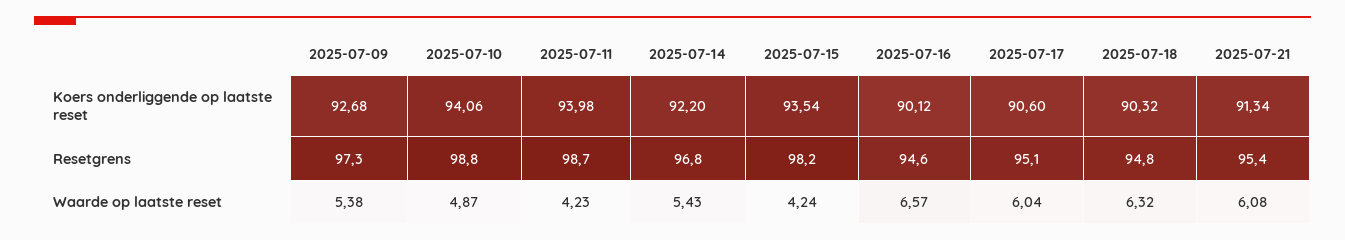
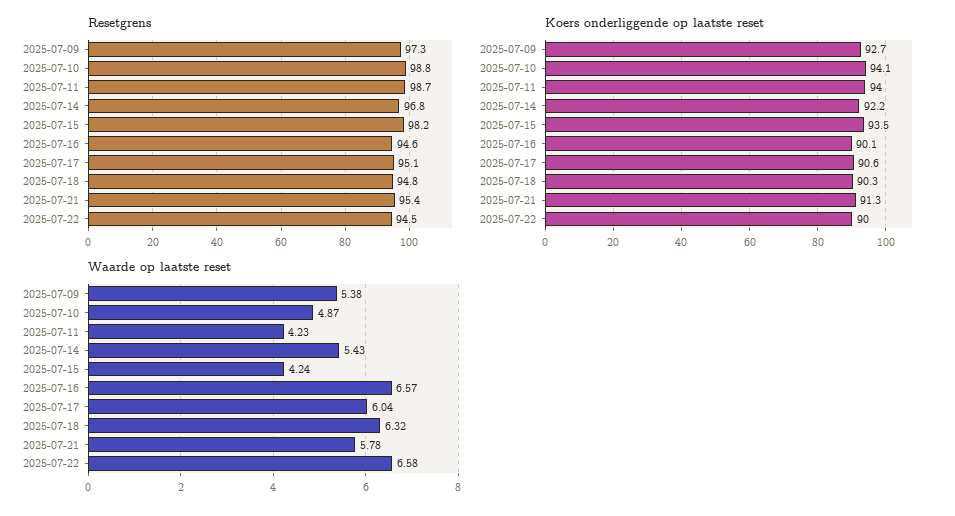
Waarde op laatste reset, 2025-07-21: 6.08 -> 5.78
Resetgrens, 2025-07-22: none -> 94.5
Koers onderliggende op laatste reset, 2025-07-22: none -> 90
Waarde op laatste reset, 2025-07-22: none -> 6.58

